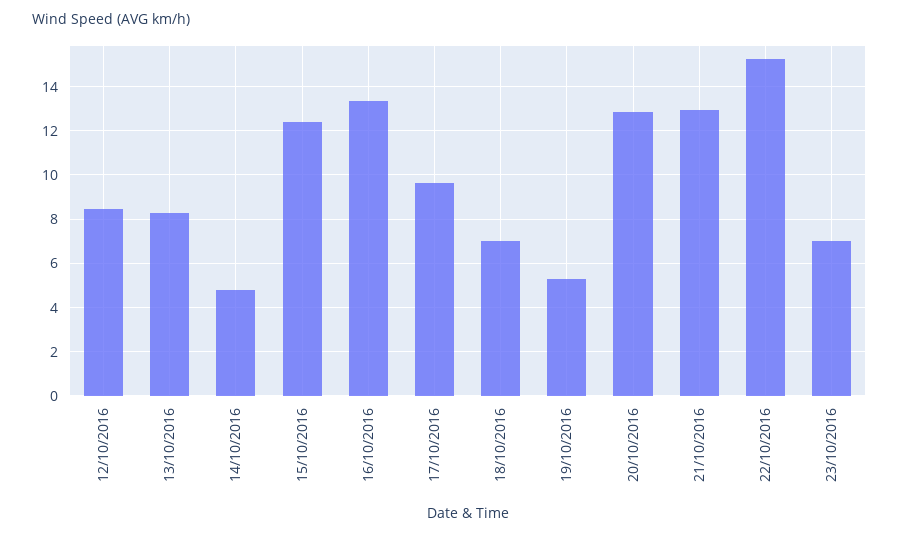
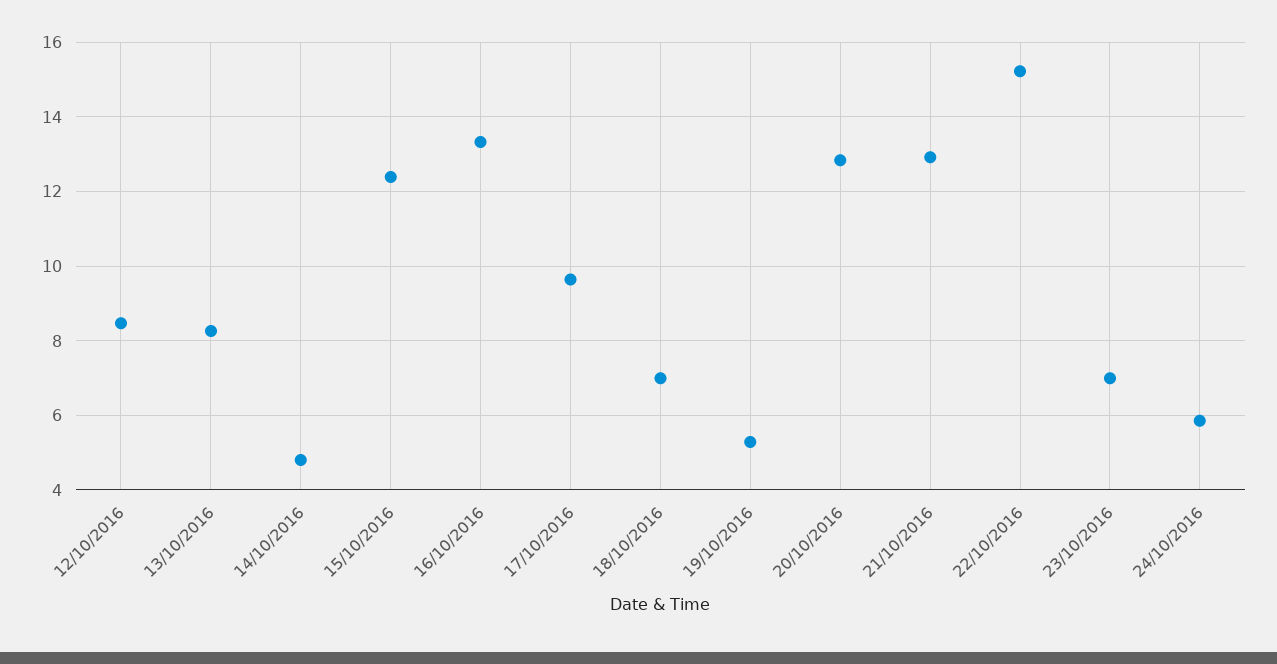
24/10/2016: none -> 5.8

